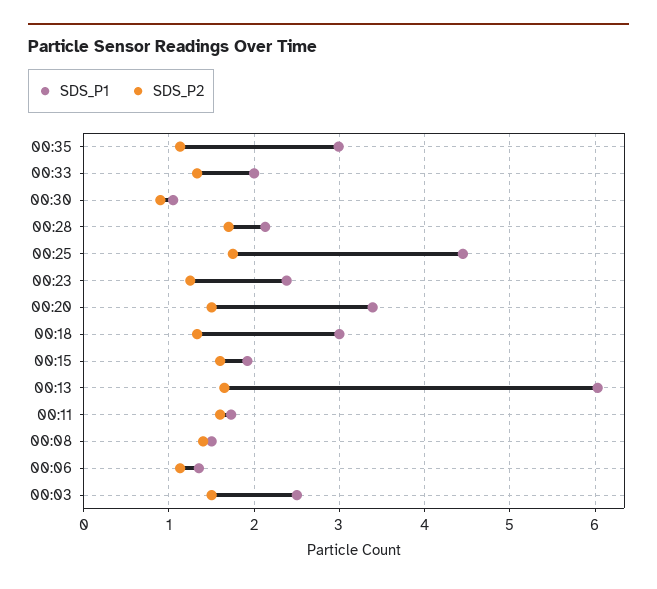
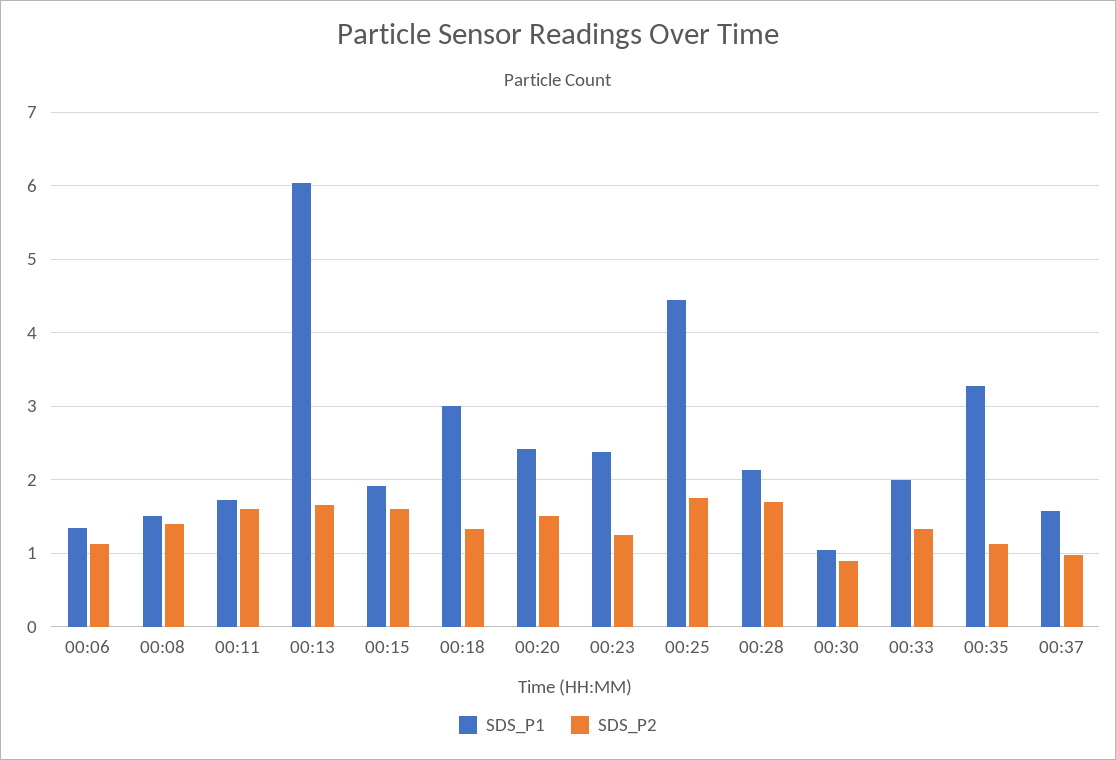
SDS_P1, 00:35: 3 -> 3.3
SDS_P1, 00:20: 3.4 -> 2.4
SDS_P1, 00:03: 2.5 -> none
SDS_P2, 00:03: 1.5 -> none
SDS_P1, 00:37: none -> 1.6
SDS_P2, 00:37: none -> 1

